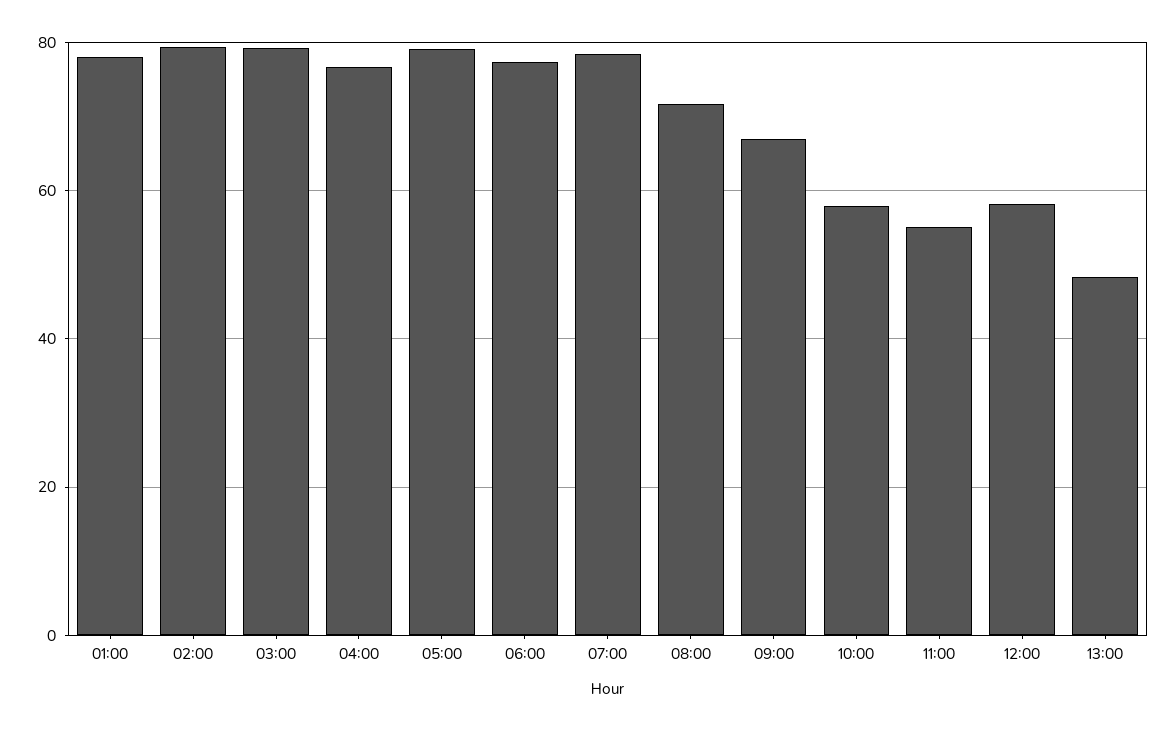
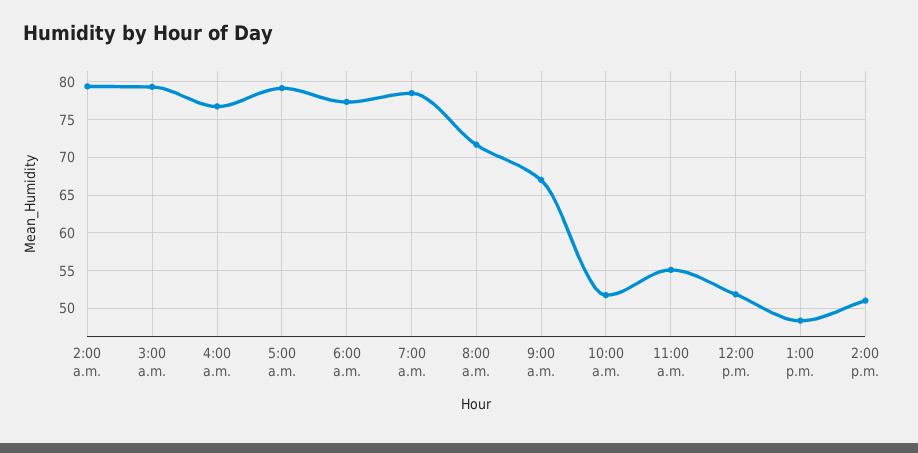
01:00: 78 -> none
10:00: 58 -> 52
12:00: 58 -> 52
2:00 p.m.: none -> 51

